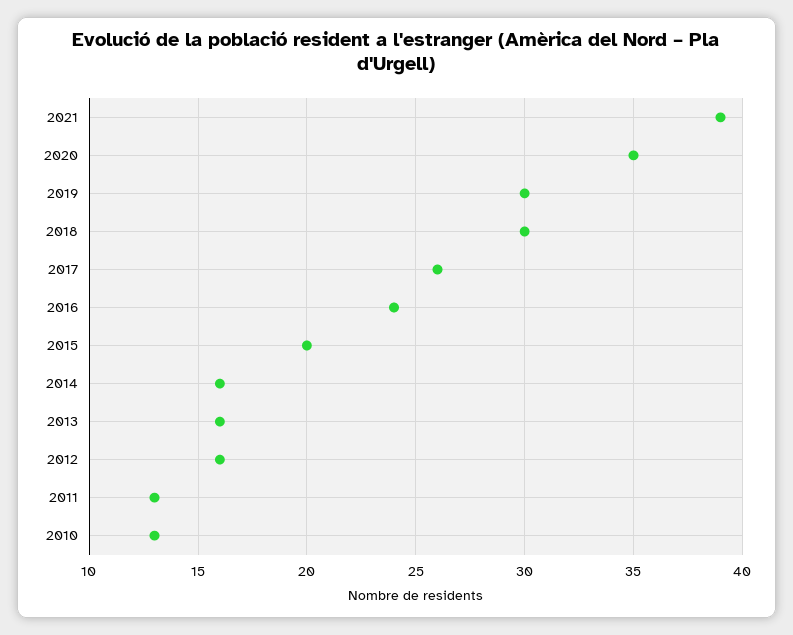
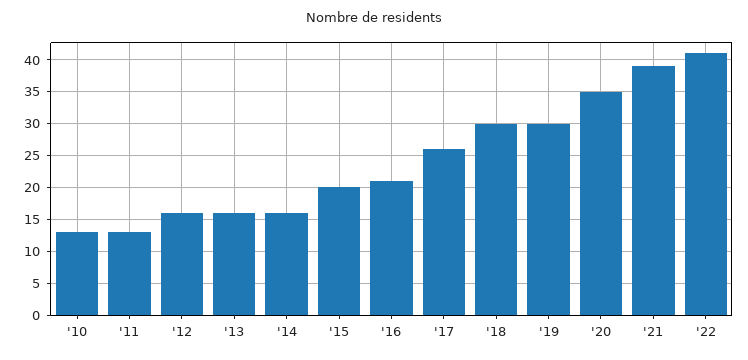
2016: 24 -> 21
'22: none -> 41

